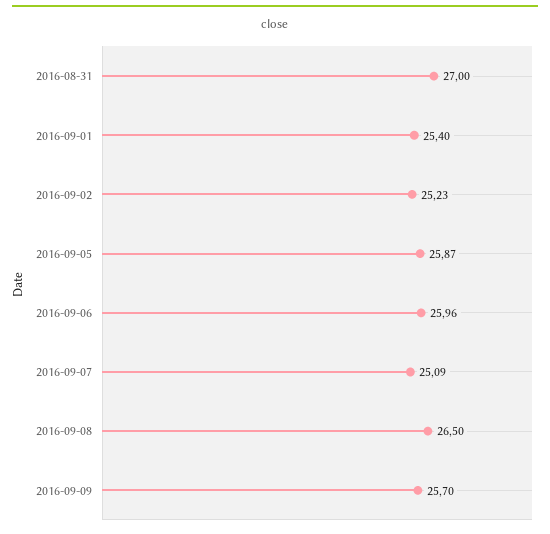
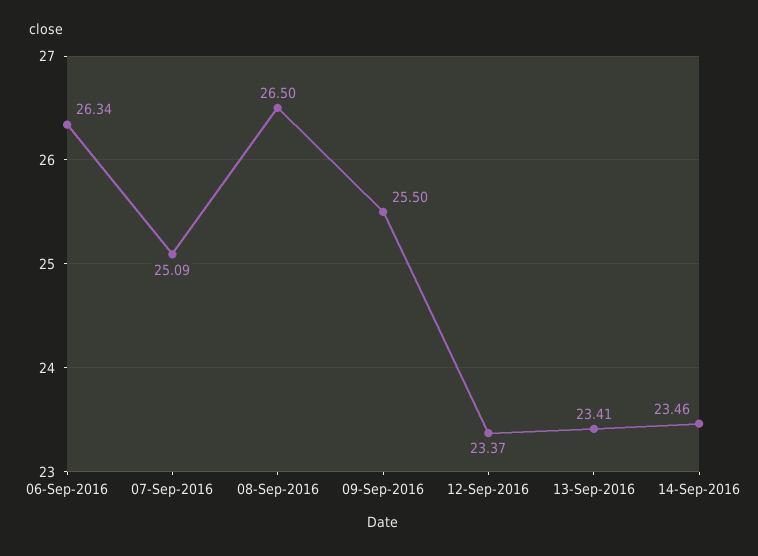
2016-08-31: 27 -> none
2016-09-01: 25.4 -> none
2016-09-02: 25.23 -> none
2016-09-05: 25.87 -> none
2016-09-06: 25.96 -> 26.34
2016-09-09: 25.7 -> 25.5
12-Sep-2016: none -> 23.37
13-Sep-2016: none -> 23.41
14-Sep-2016: none -> 23.46

